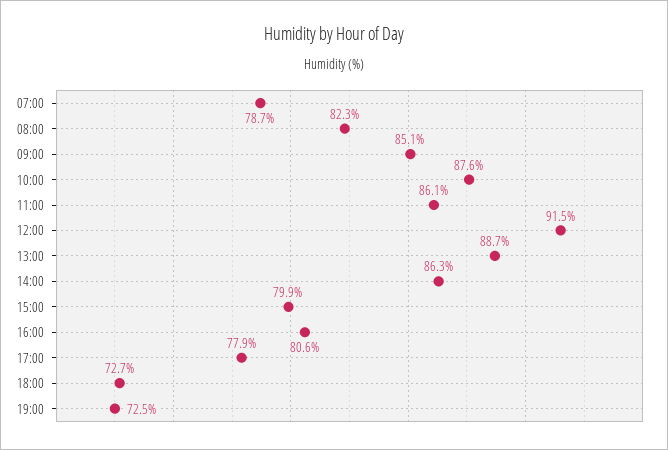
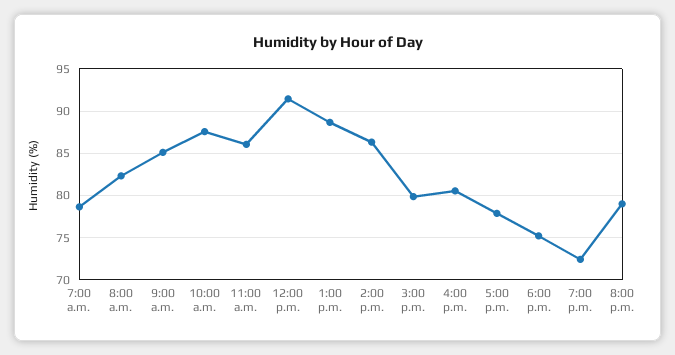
18:00: 72.7 -> 75
8:00 p.m.: none -> 79

